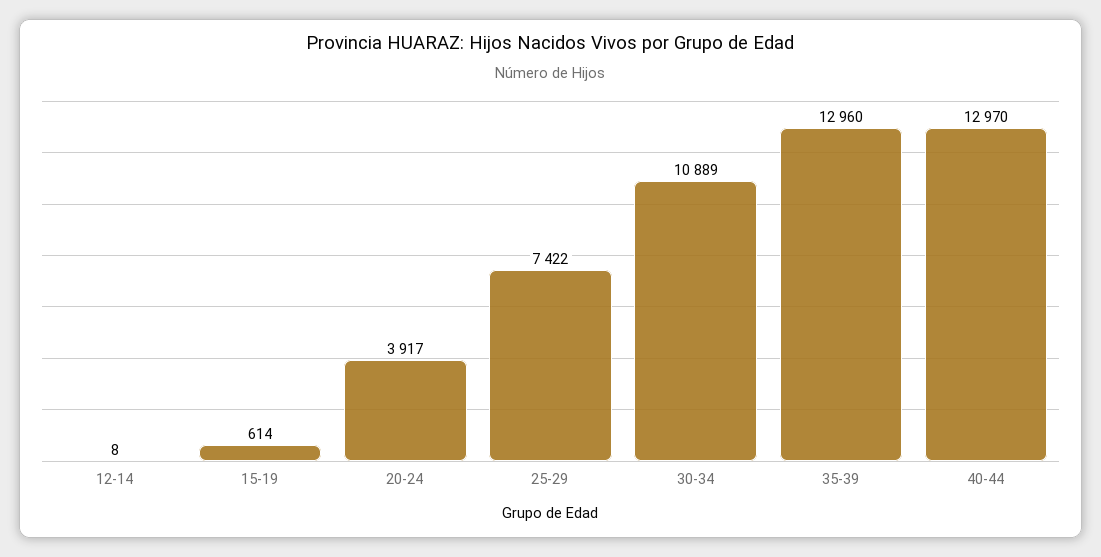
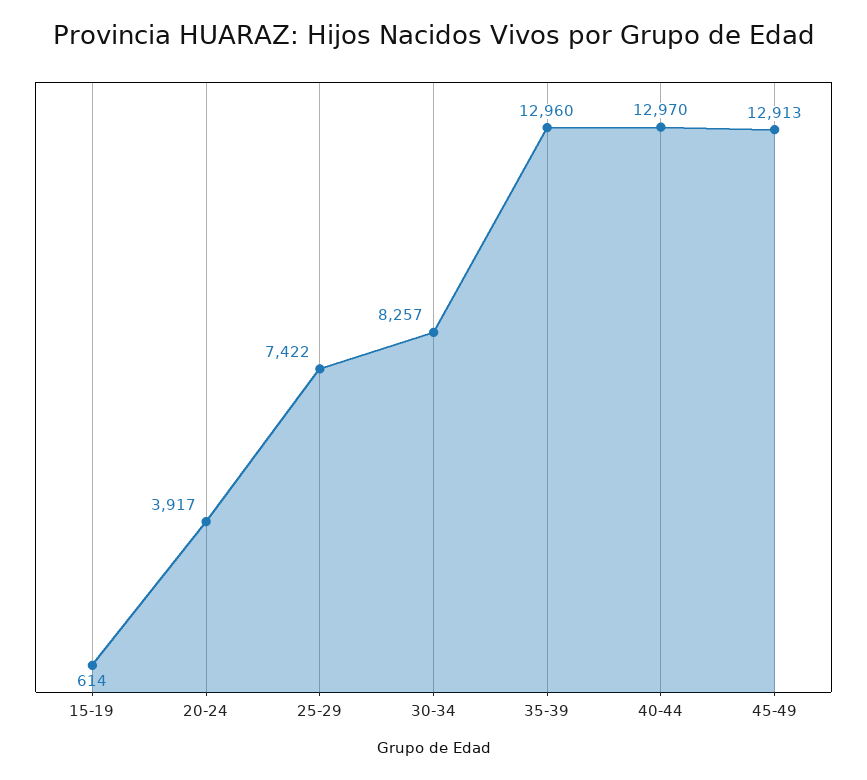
12-14: 8 -> none
30-34: 10889 -> 8257
45-49: none -> 12913

